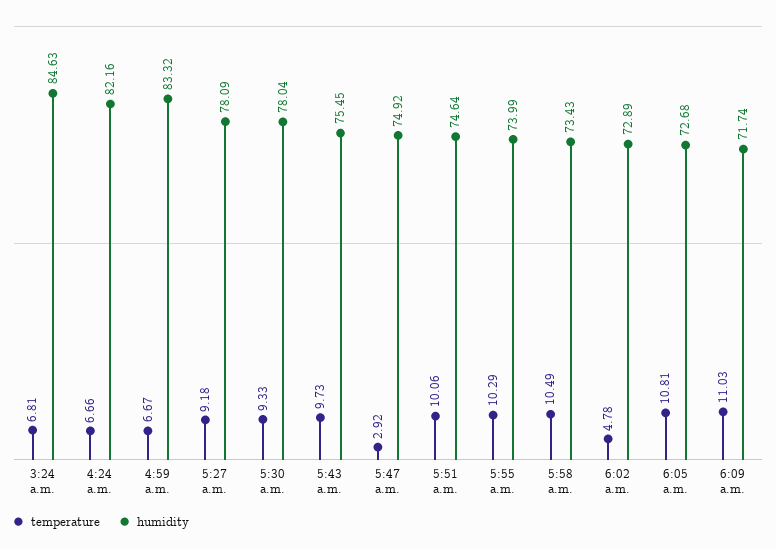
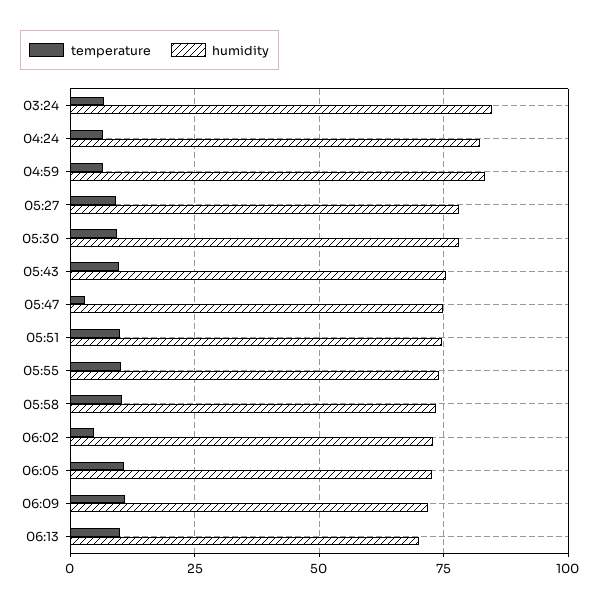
temperature, 06:13: none -> 10
humidity, 06:13: none -> 70

